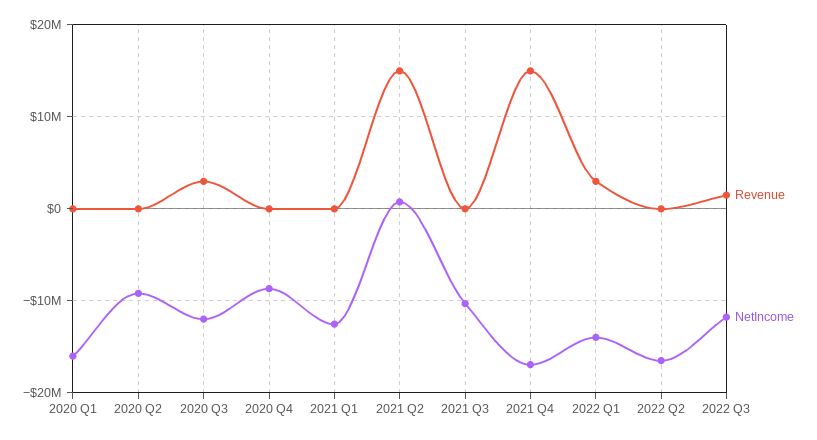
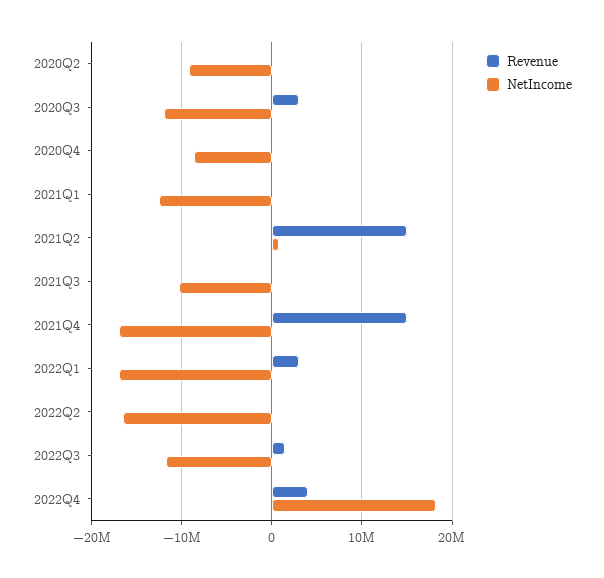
Revenue, 2020 Q1: 0 -> none
NetIncome, 2020 Q1: -16000000 -> none
NetIncome, 2022 Q1: -14000000 -> -17000000
Revenue, 2022Q4: none -> 4000000
NetIncome, 2022Q4: none -> 18000000

